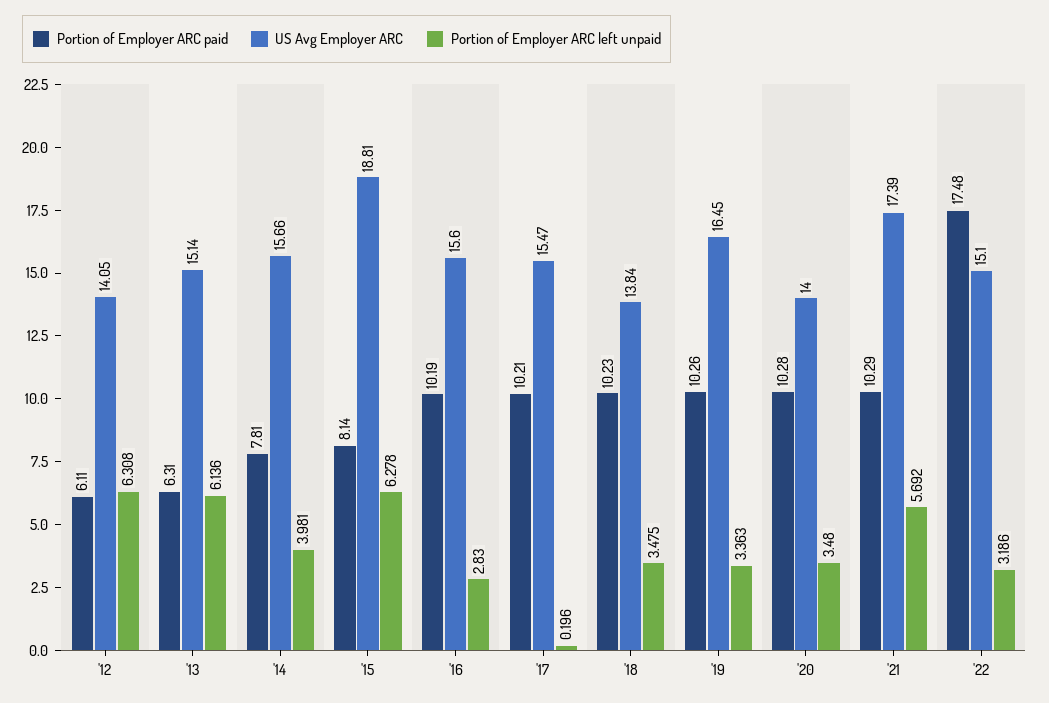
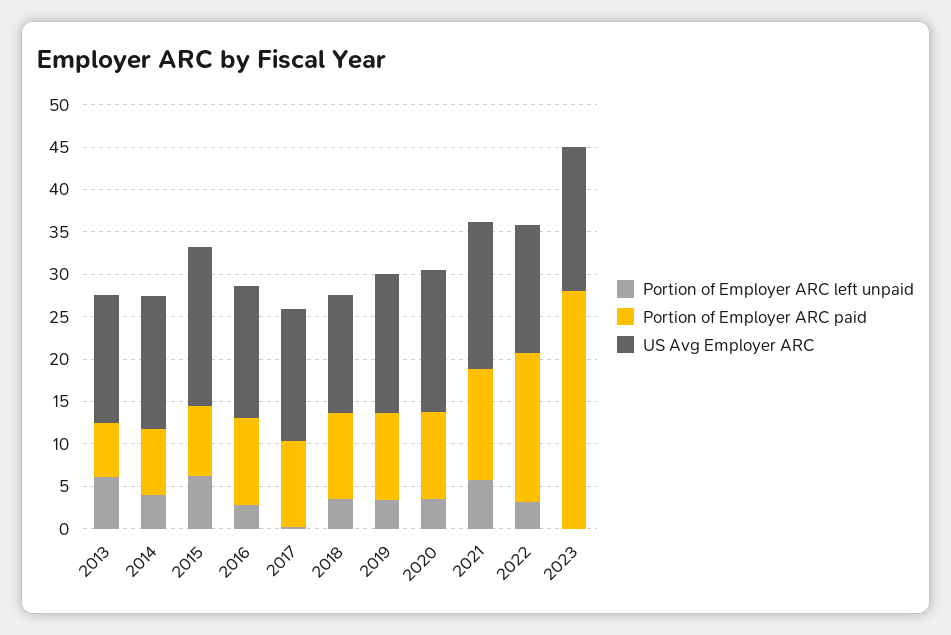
Portion of Employer ARC paid, '12: 6.11 -> none
US Avg Employer ARC, '12: 14.05 -> none
Portion of Employer ARC left unpaid, '12: 6.308 -> none
US Avg Employer ARC, '20: 14 -> 17
Portion of Employer ARC paid, '21: 10.29 -> 13
Portion of Employer ARC left unpaid, 2023: none -> 0
Portion of Employer ARC paid, 2023: none -> 28
US Avg Employer ARC, 2023: none -> 17

